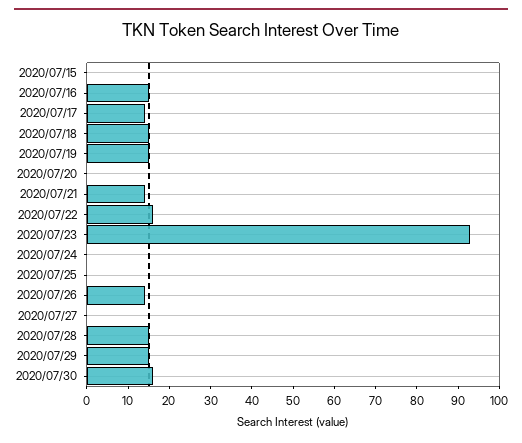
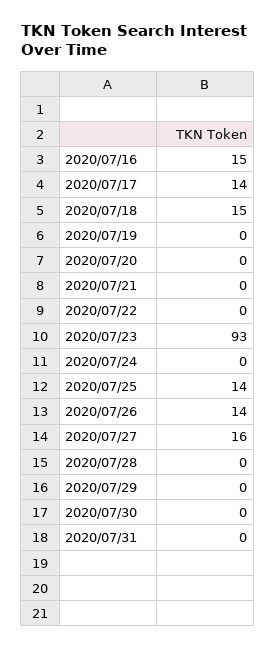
2020/07/15: 0 -> none
2020/07/19: 15 -> 0
2020/07/21: 15 -> 0
2020/07/22: 15 -> 0
2020/07/25: 0 -> 14
2020/07/27: 0 -> 16
2020/07/28: 15 -> 0
2020/07/29: 15 -> 0
2020/07/30: 15 -> 0
2020/07/31: none -> 0

